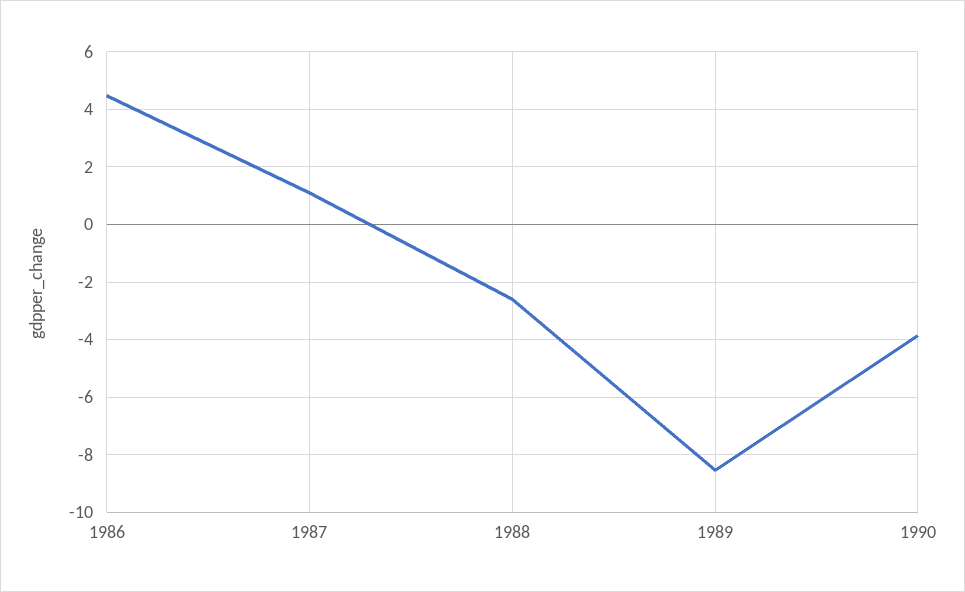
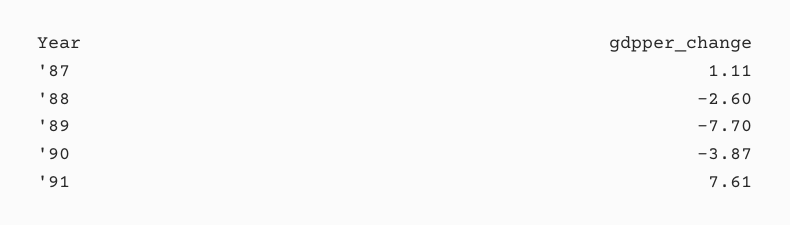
1986: 4.5 -> none
1989: -8.5 -> -7.7
'91: none -> 7.61

